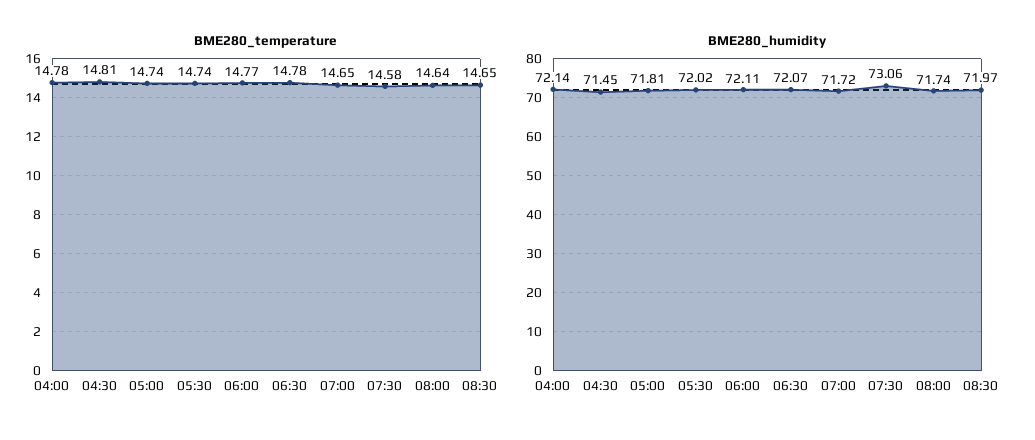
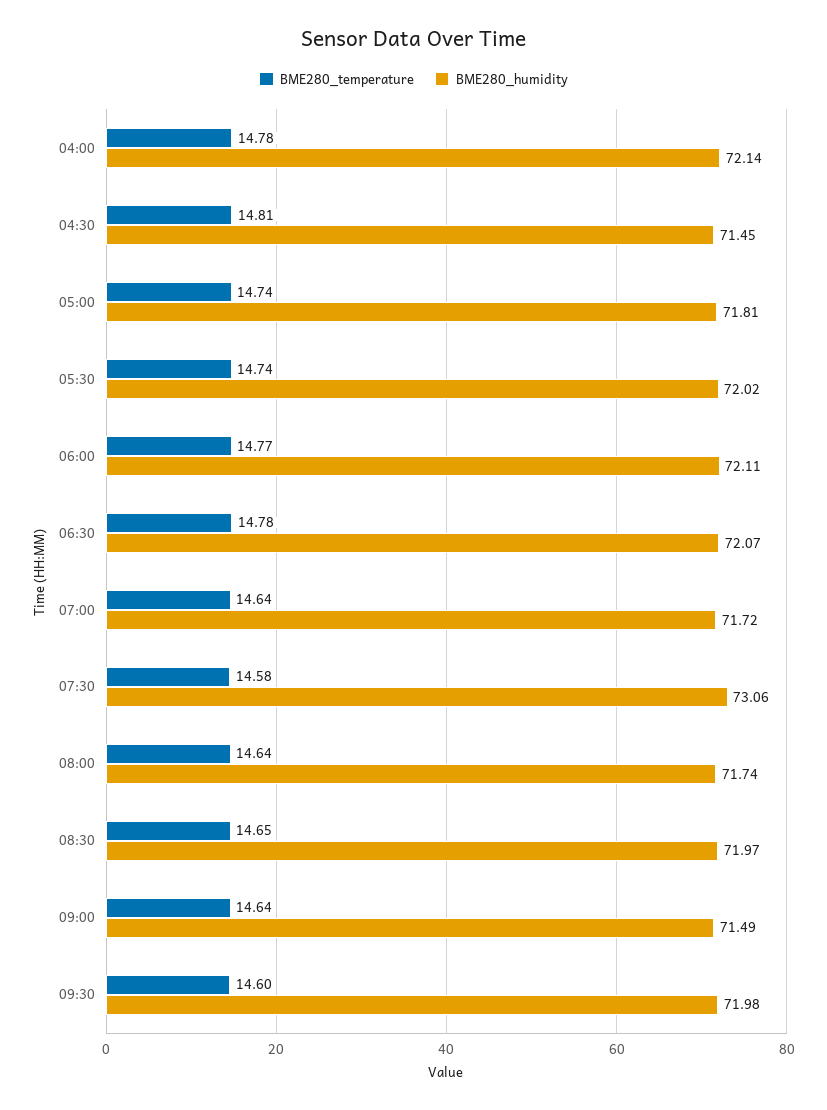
BME280_temperature, 07:00: 14.65 -> 14.64
BME280_temperature, 09:00: none -> 14.64
BME280_humidity, 09:00: none -> 71.49
BME280_temperature, 09:30: none -> 14.6
BME280_humidity, 09:30: none -> 71.98

